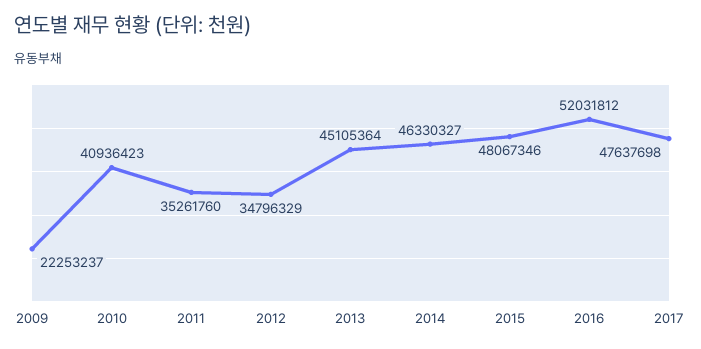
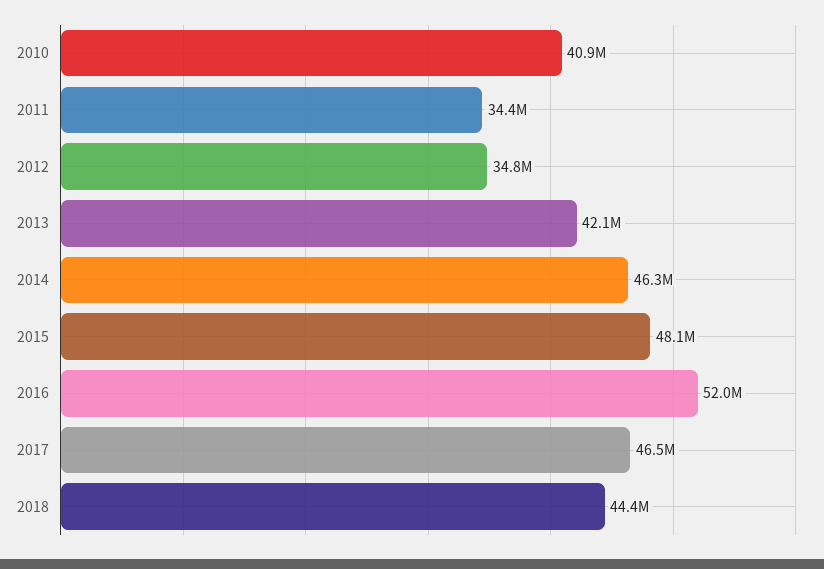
2009: 22253237 -> none
2011: 35261760 -> 34400000
2013: 45105364 -> 42100000
2017: 47637698 -> 46500000
2018: none -> 44400000

